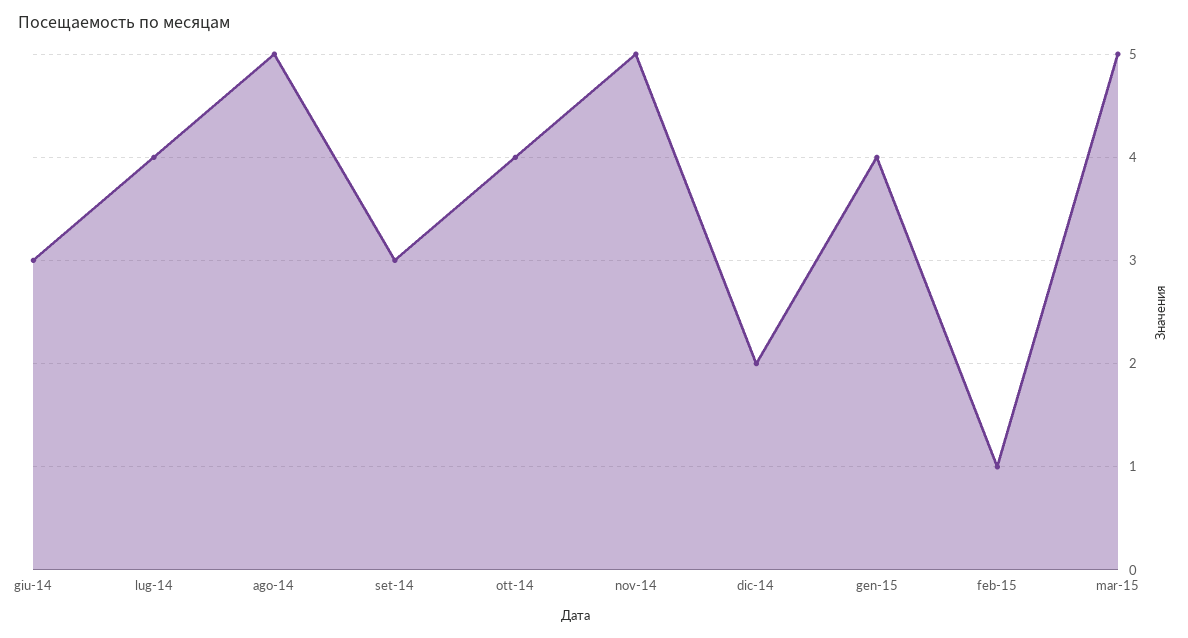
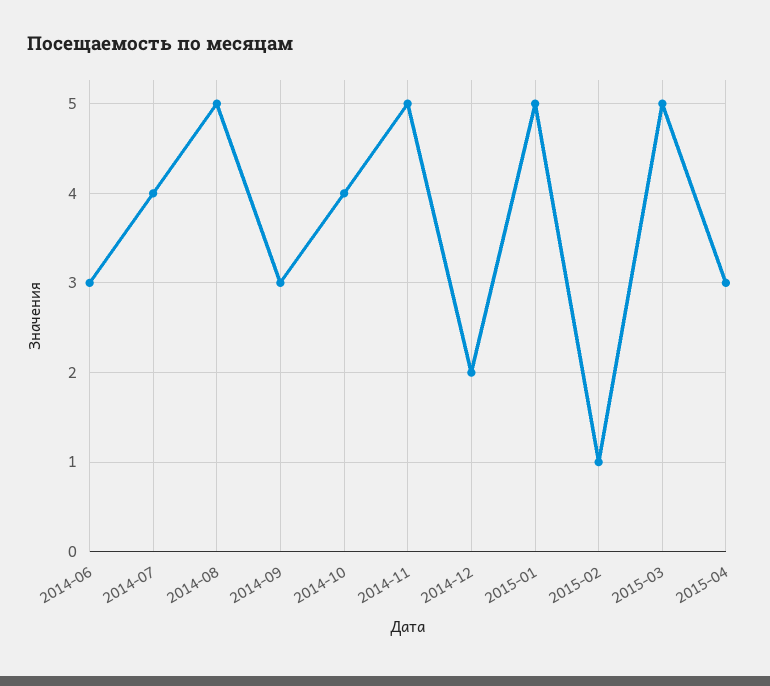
gen-15: 4 -> 5
2015-04: none -> 3

